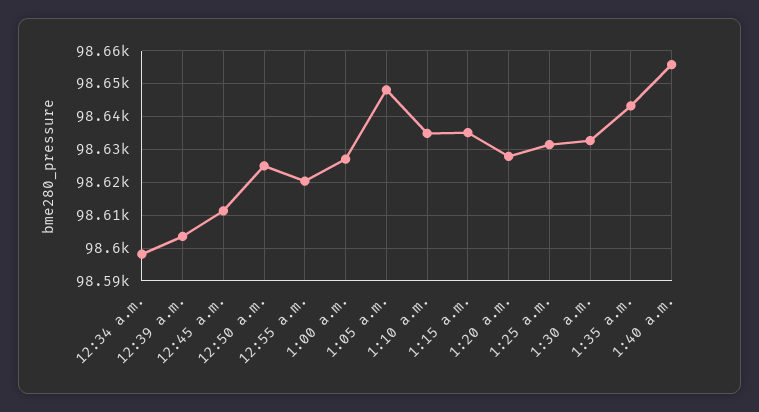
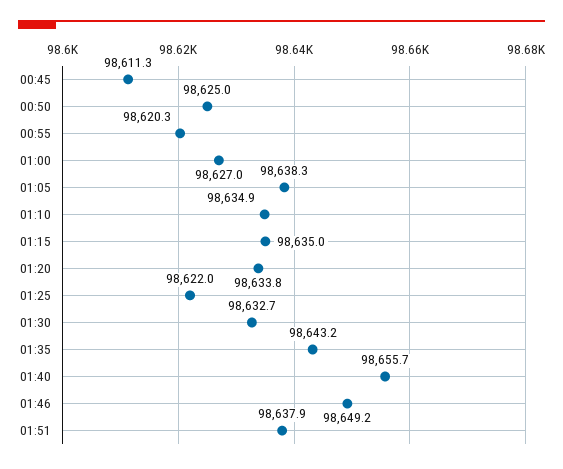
12:34 a.m.: 98598 -> none
12:39 a.m.: 98604 -> none
1:05 a.m.: 98648 -> 98638.3
1:20 a.m.: 98628 -> 98633.8
1:25 a.m.: 98632 -> 98622
01:46: none -> 98649.2
01:51: none -> 98637.9

